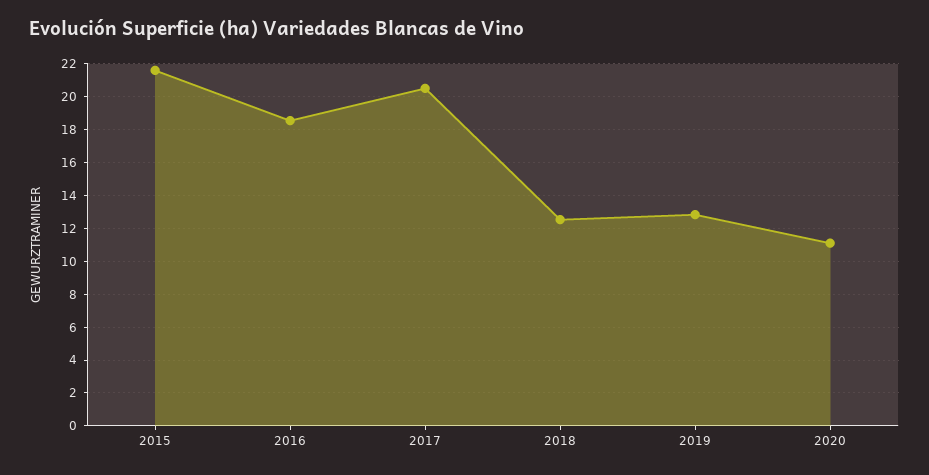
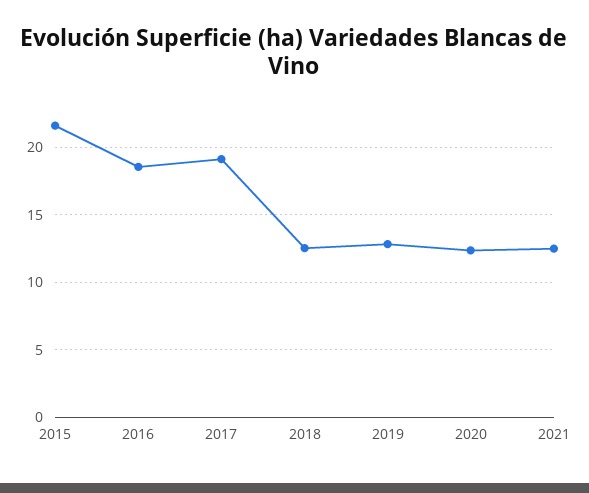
2017: 20.5 -> 19
2020: 11 -> 12.5
2021: none -> 12.5

